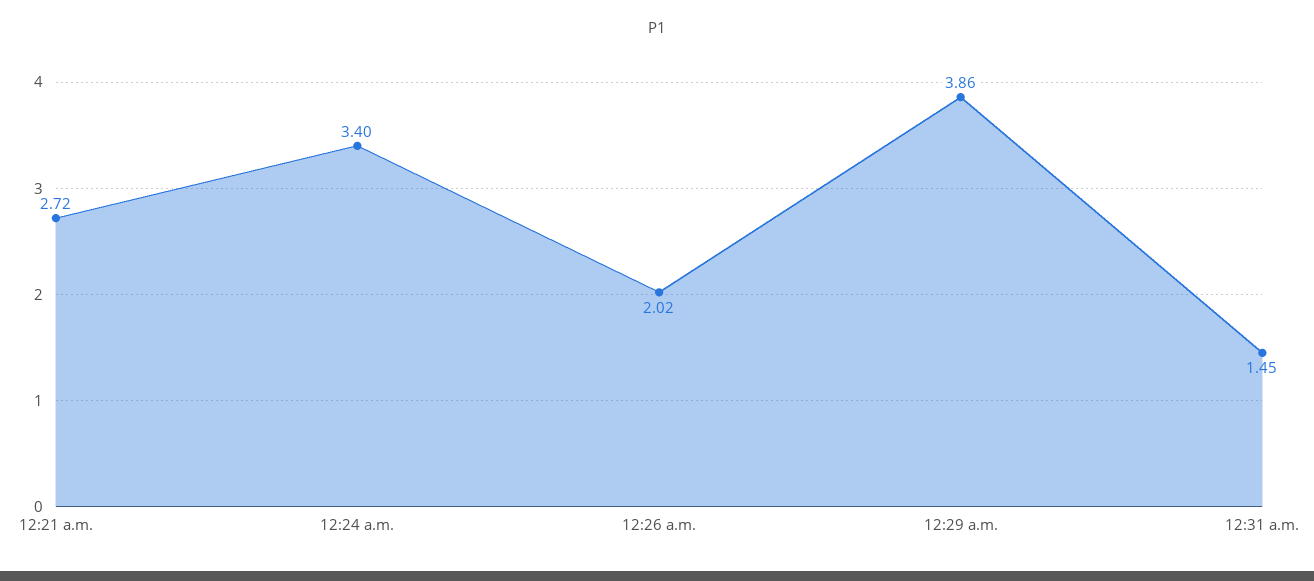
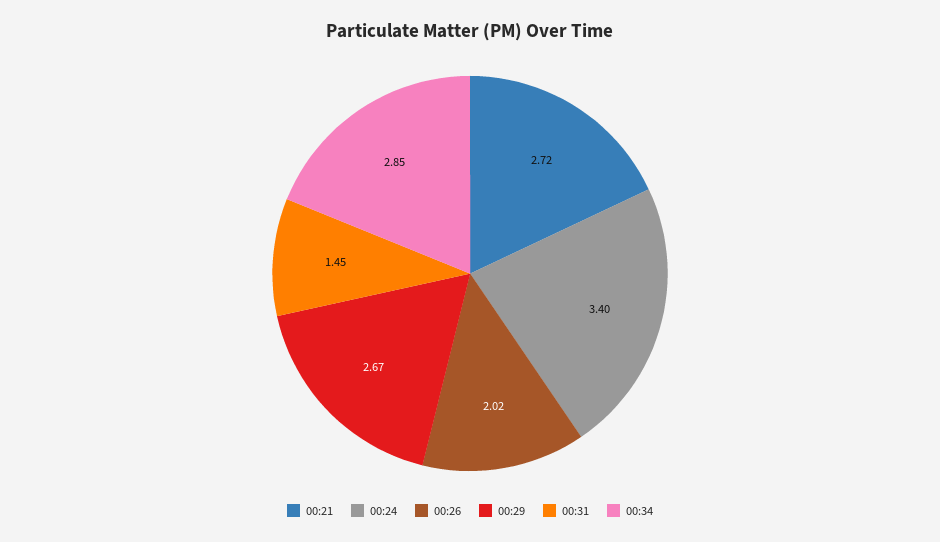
12:29 a.m.: 3.86 -> 2.67
00:34: none -> 2.85

